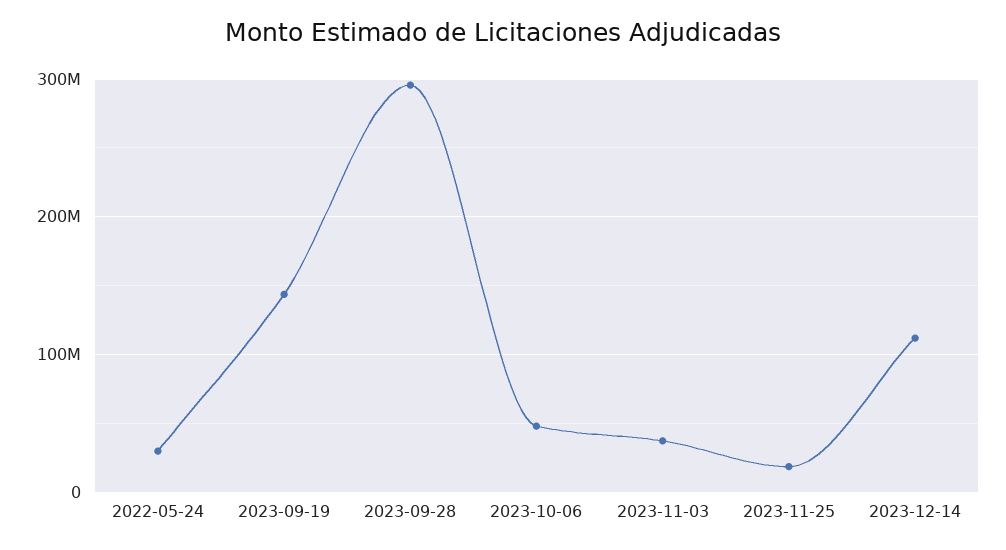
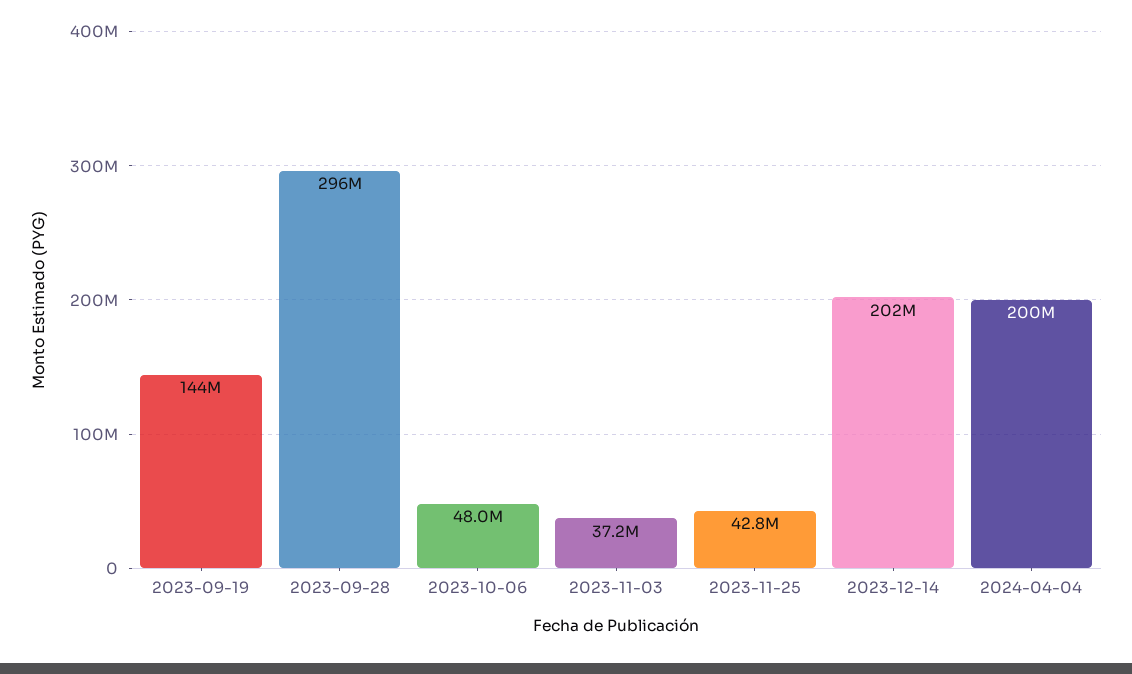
2022-05-24: 30000000 -> none
2023-11-25: 20000000 -> 42800000
2023-12-14: 110000000 -> 202000000
2024-04-04: none -> 200000000

